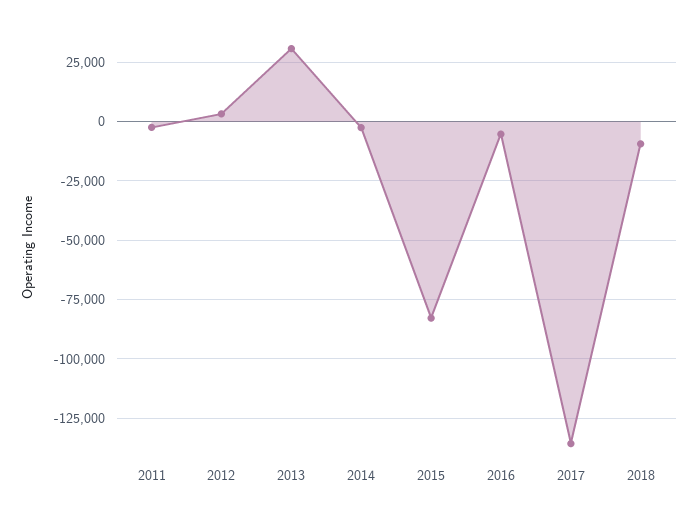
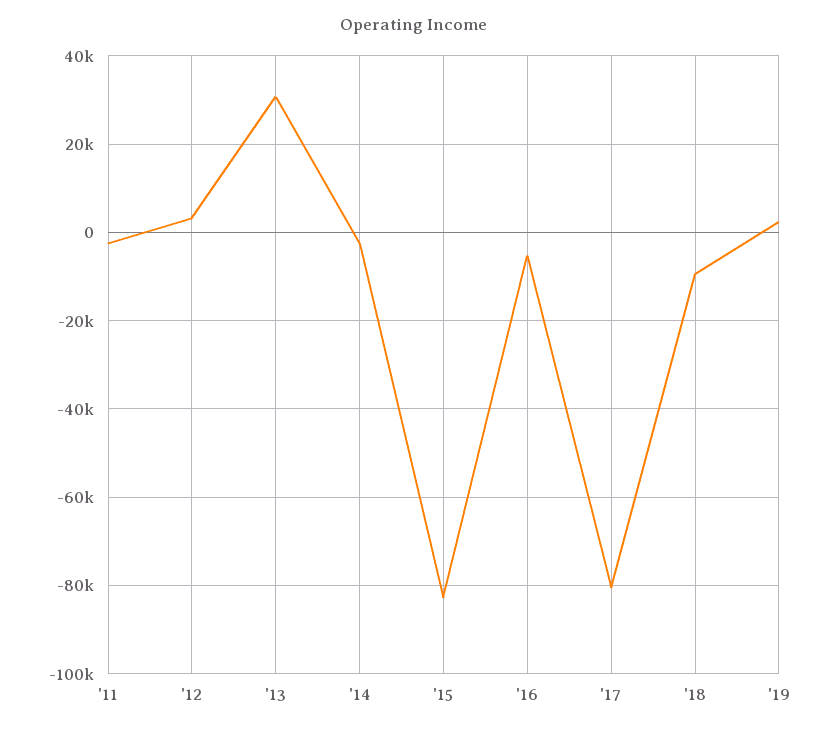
2017: -135000 -> -80000
'19: none -> 2000

